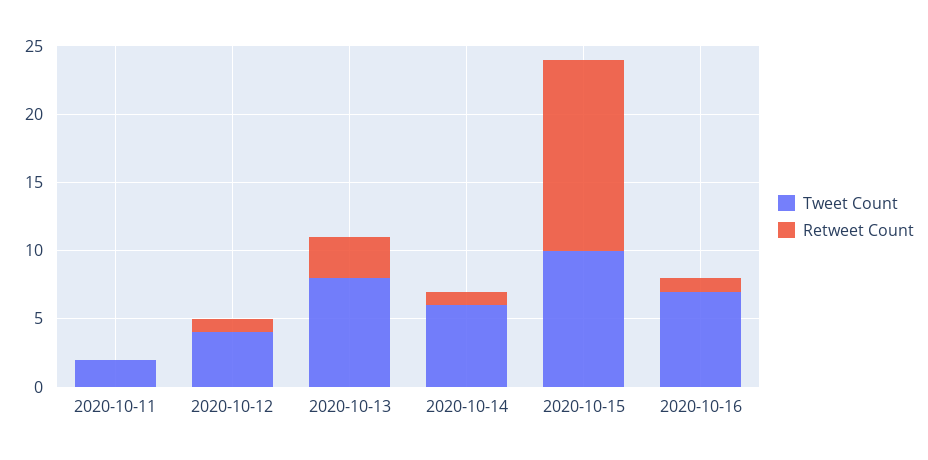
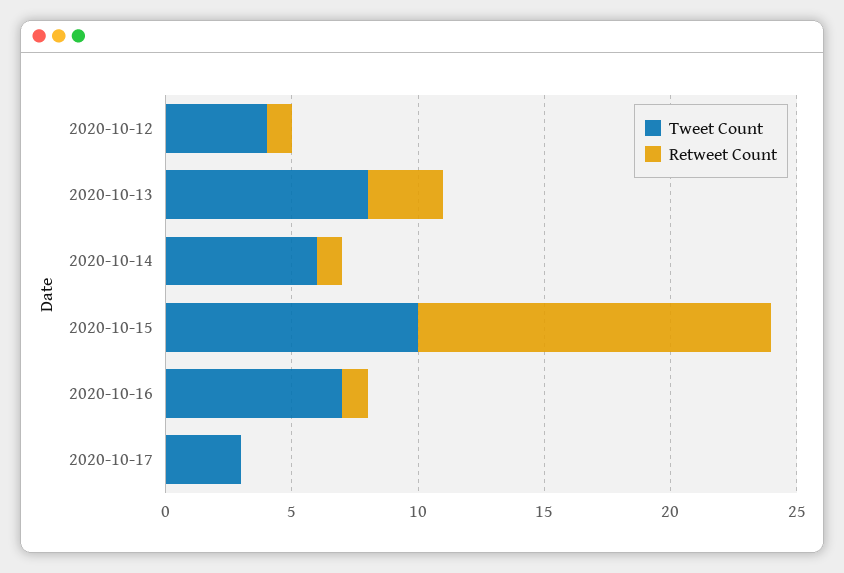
Tweet Count, 2020-10-11: 2 -> none
Retweet Count, 2020-10-11: 0 -> none
Tweet Count, 2020-10-17: none -> 3
Retweet Count, 2020-10-17: none -> 0

